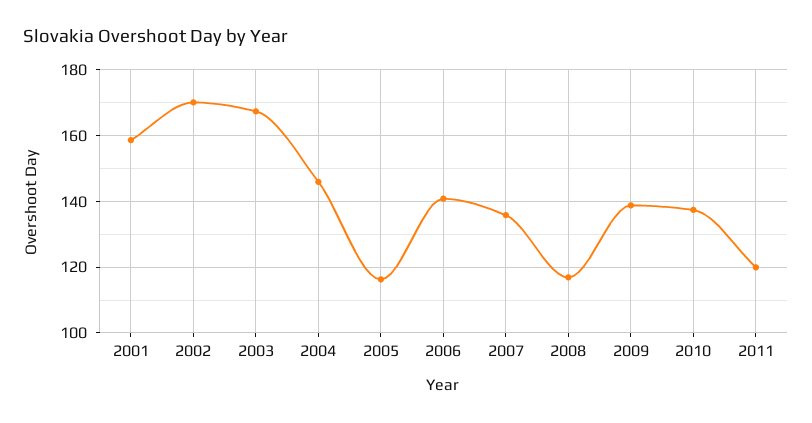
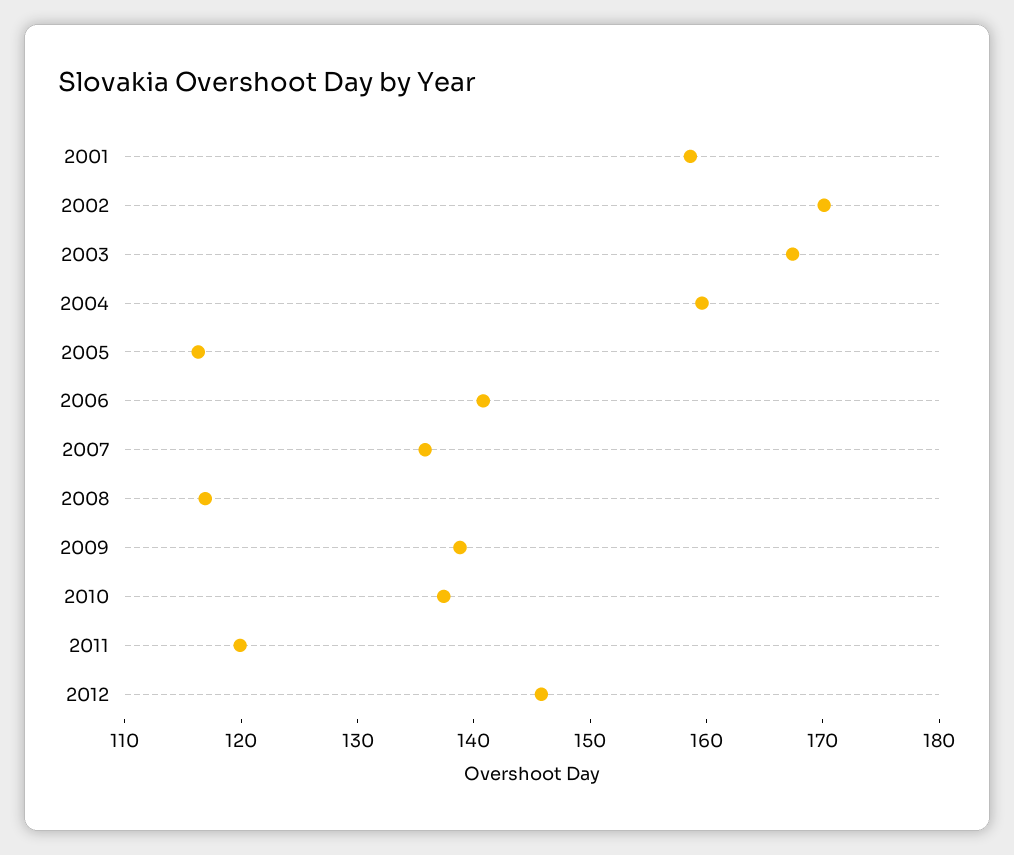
2004: 146 -> 160
2012: none -> 146

